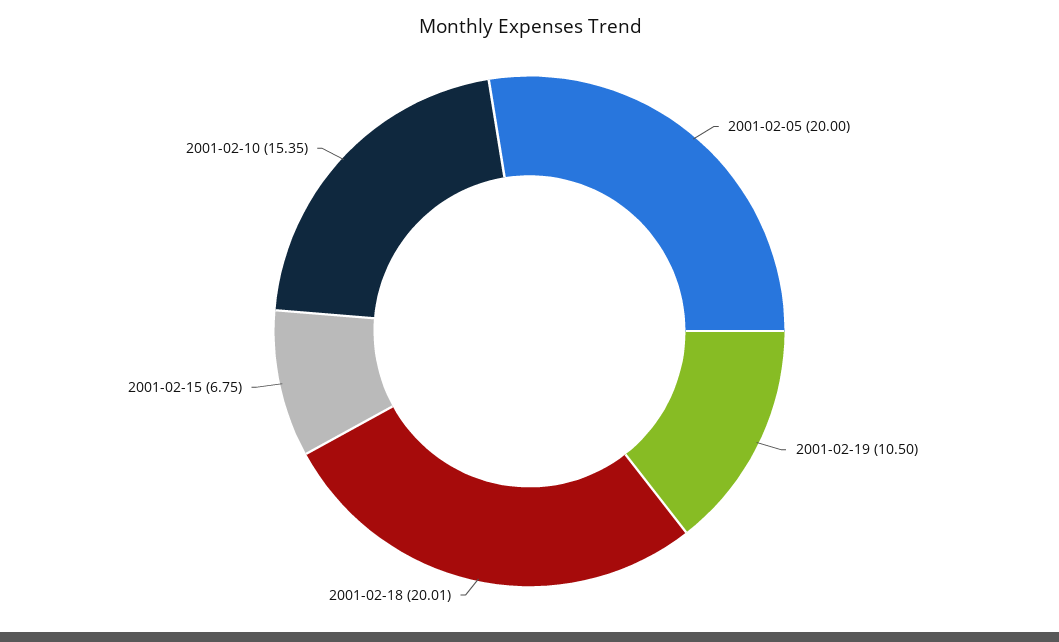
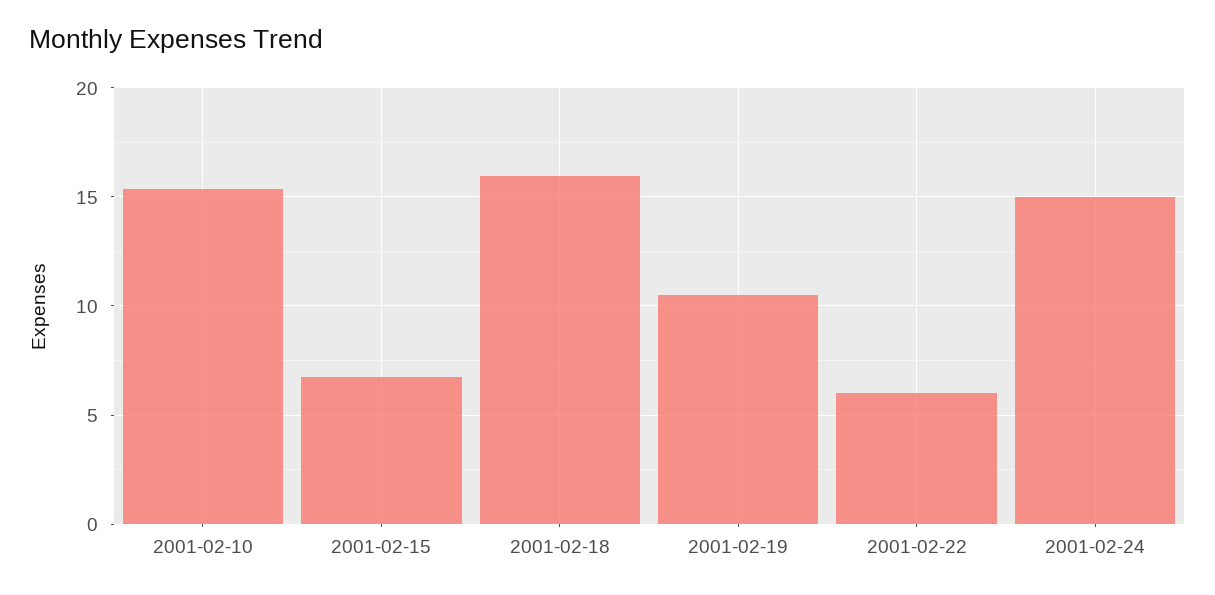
2001-02-05: 20 -> none
2001-02-18: 20.01 -> 16
2001-02-22: none -> 6
2001-02-24: none -> 15

